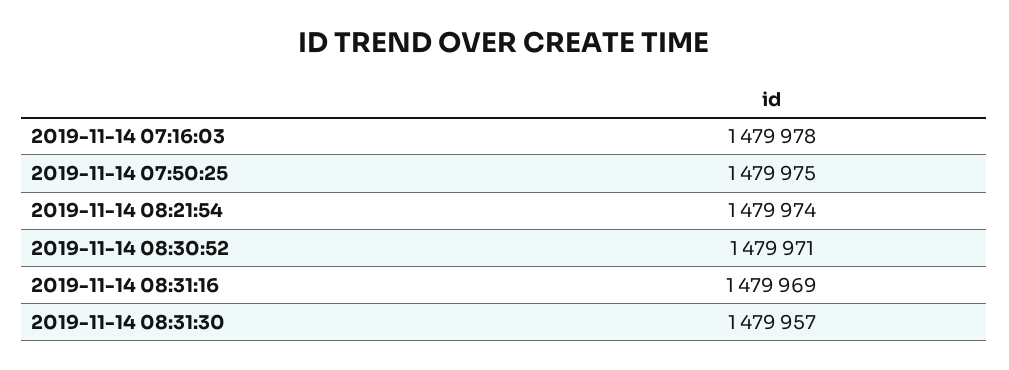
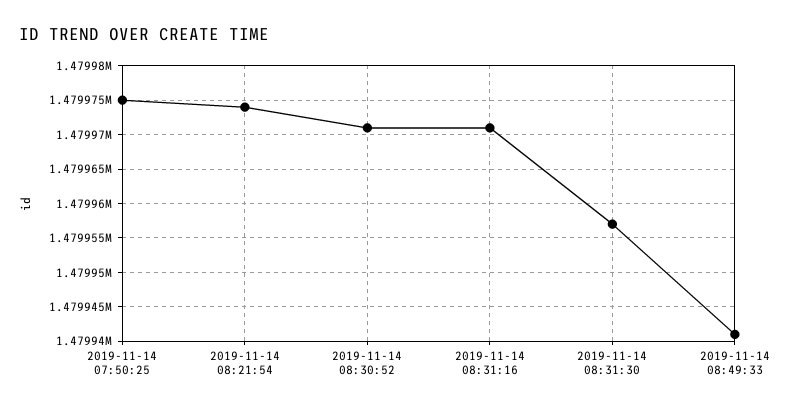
2019-11-14 07:16:03: 1479978 -> none
2019-11-14 08:31:16: 1479969 -> 1479971
2019-11-14 08:49:33: none -> 1479941

